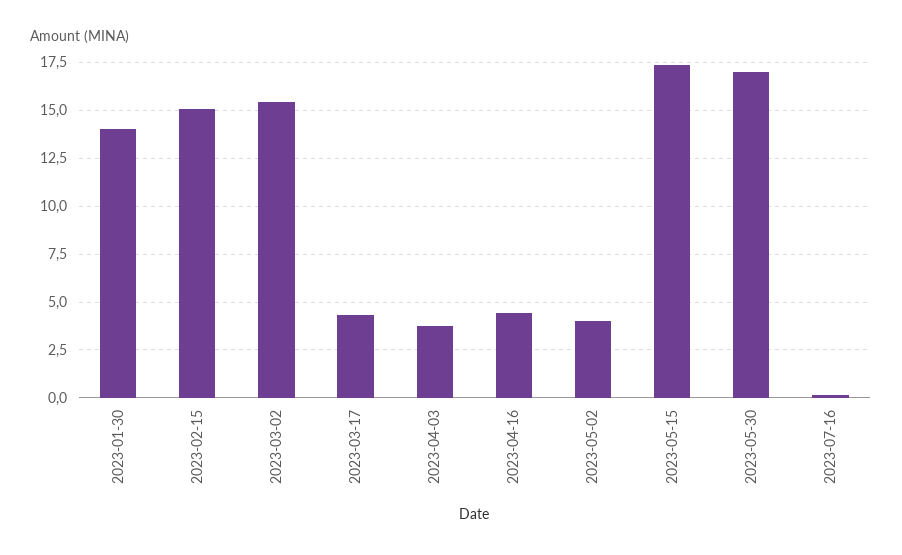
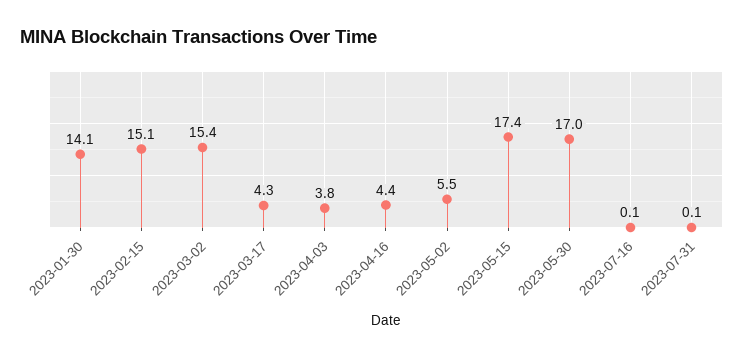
2023-05-02: 4 -> 5.5
2023-07-31: none -> 0.1

